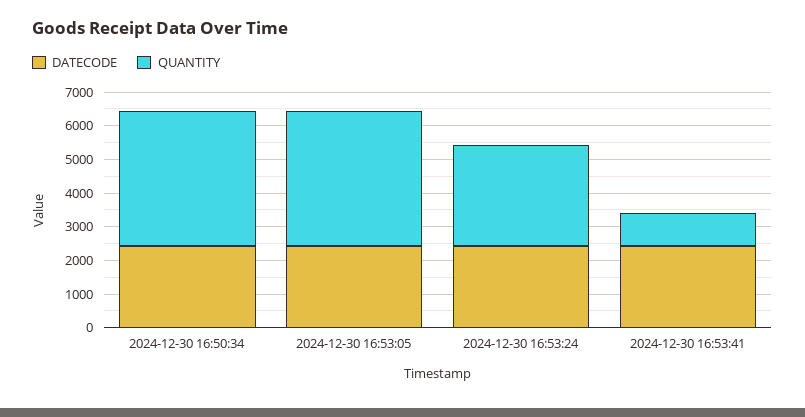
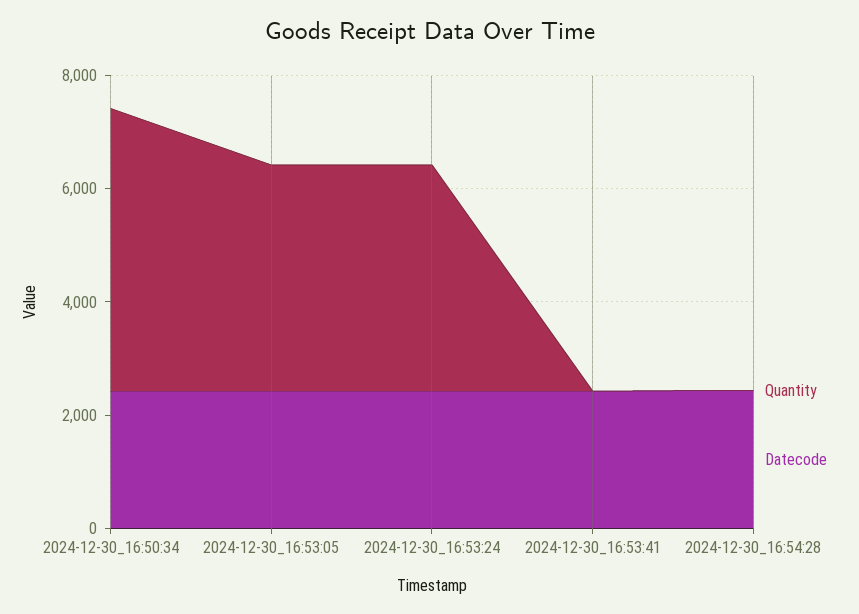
QUANTITY, 2024-12-30 16:50:34: 4000 -> 5000
QUANTITY, 2024-12-30 16:53:24: 3000 -> 4000
QUANTITY, 2024-12-30 16:53:41: 1000 -> 0
QUANTITY, 2024-12-30_16:54:28: none -> 0
DATECODE, 2024-12-30_16:54:28: none -> 2500

